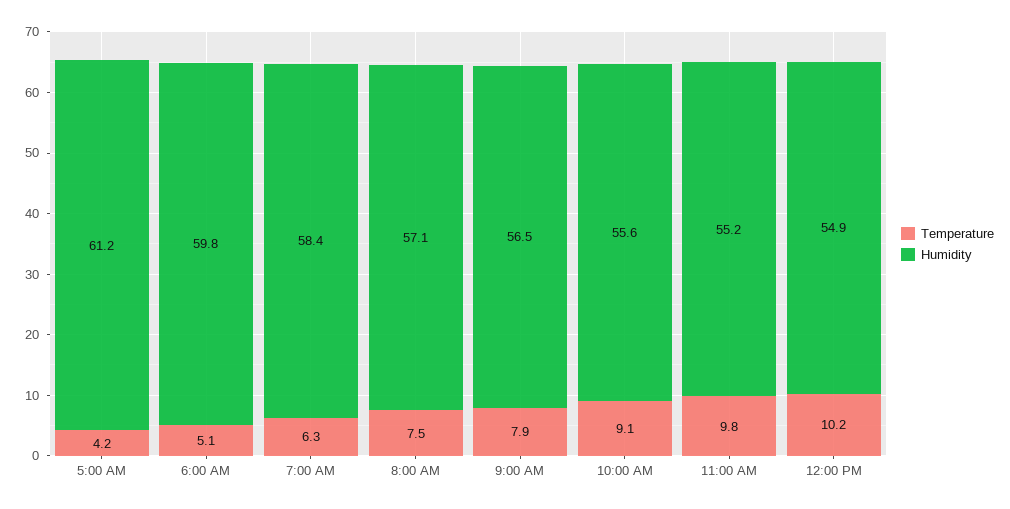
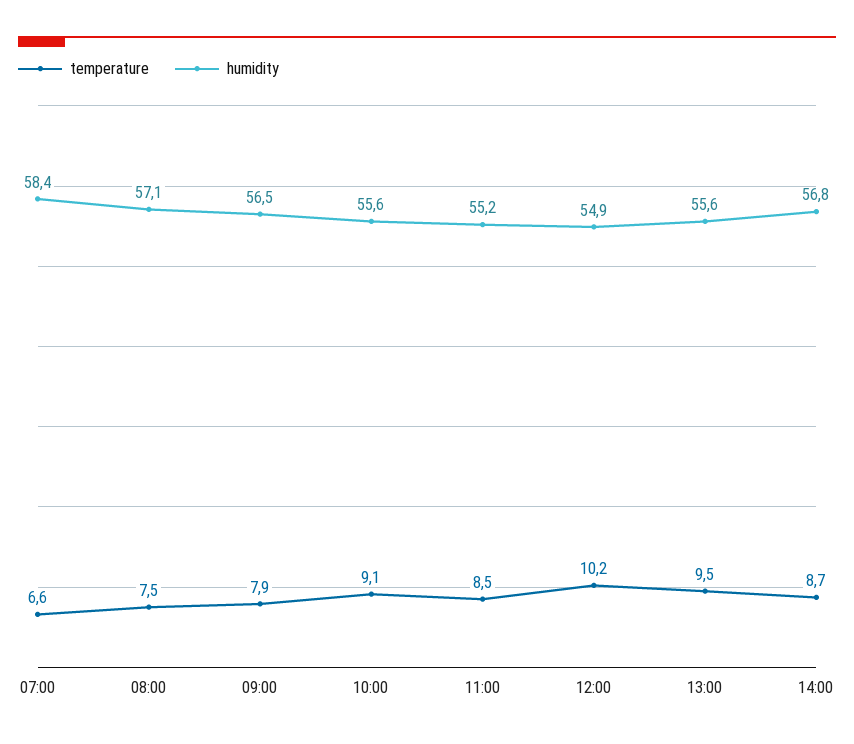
Temperature, 5:00 AM: 4.2 -> none
Humidity, 5:00 AM: 61.2 -> none
Temperature, 6:00 AM: 5.1 -> none
Humidity, 6:00 AM: 59.8 -> none
Temperature, 7:00 AM: 6.3 -> 6.6
Temperature, 11:00 AM: 9.8 -> 8.5
Temperature, 13:00: none -> 9.5
Humidity, 13:00: none -> 55.6
Temperature, 14:00: none -> 8.7
Humidity, 14:00: none -> 56.8

